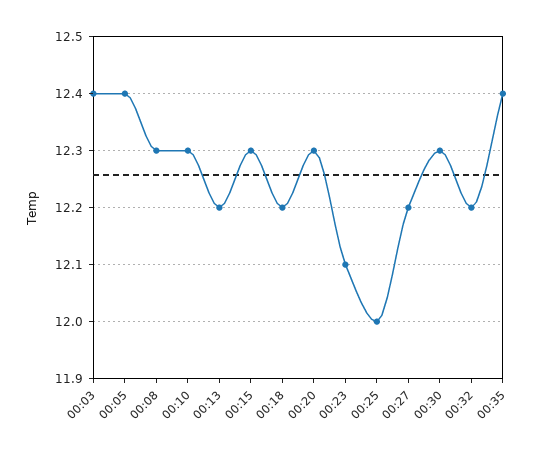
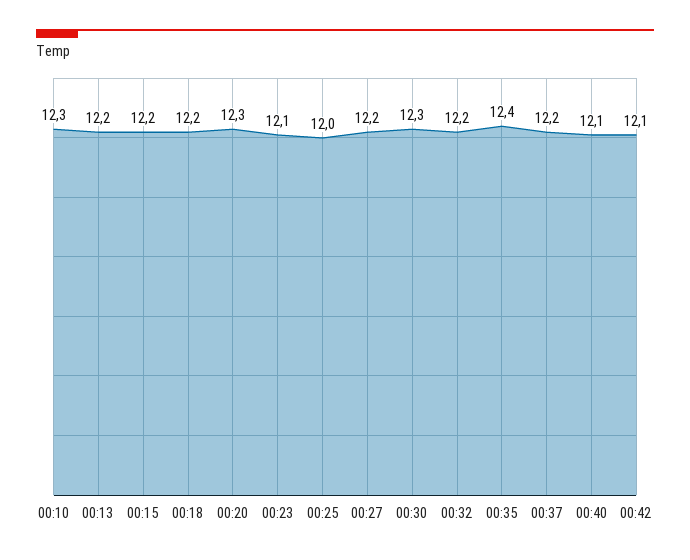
00:03: 12.4 -> none
00:05: 12.4 -> none
00:08: 12.3 -> none
00:15: 12.3 -> 12.2
00:37: none -> 12.2
00:40: none -> 12.1
00:42: none -> 12.1

